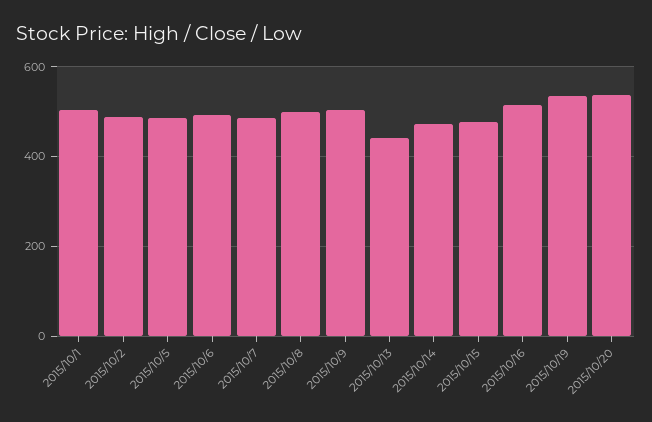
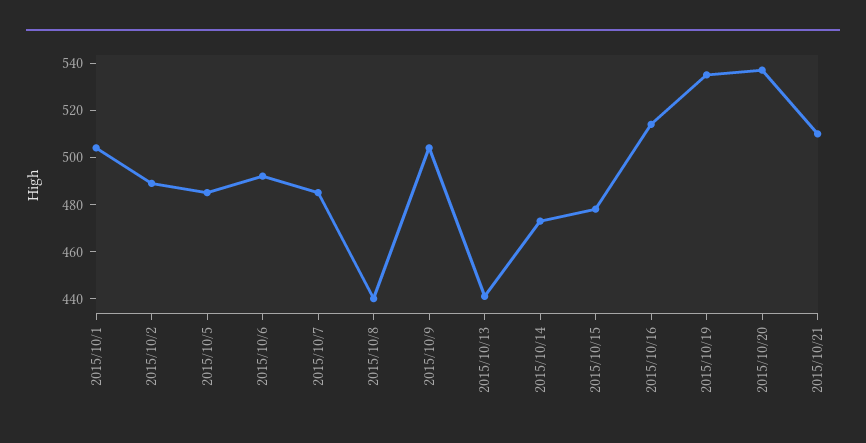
2015/10/8: 500 -> 440
2015/10/21: none -> 510

